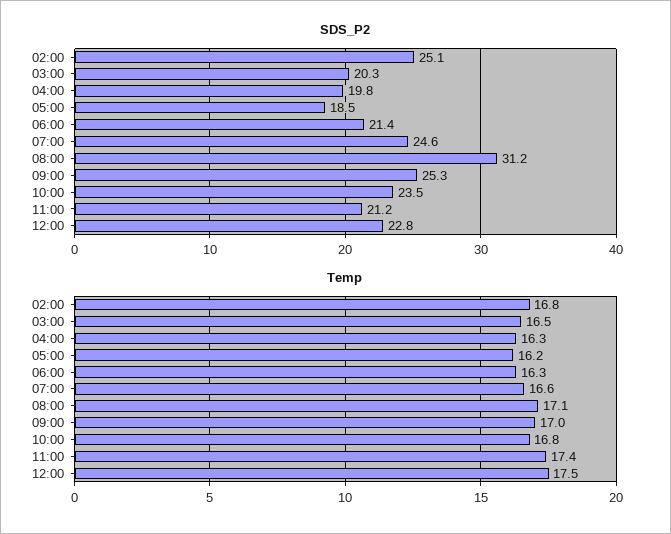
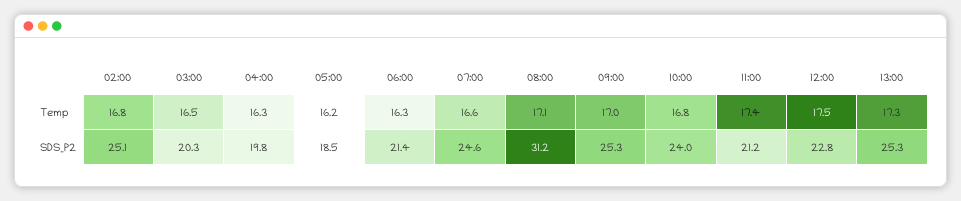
SDS_P2, 10:00: 23.5 -> 24
Temp, 13:00: none -> 17.3
SDS_P2, 13:00: none -> 25.3

